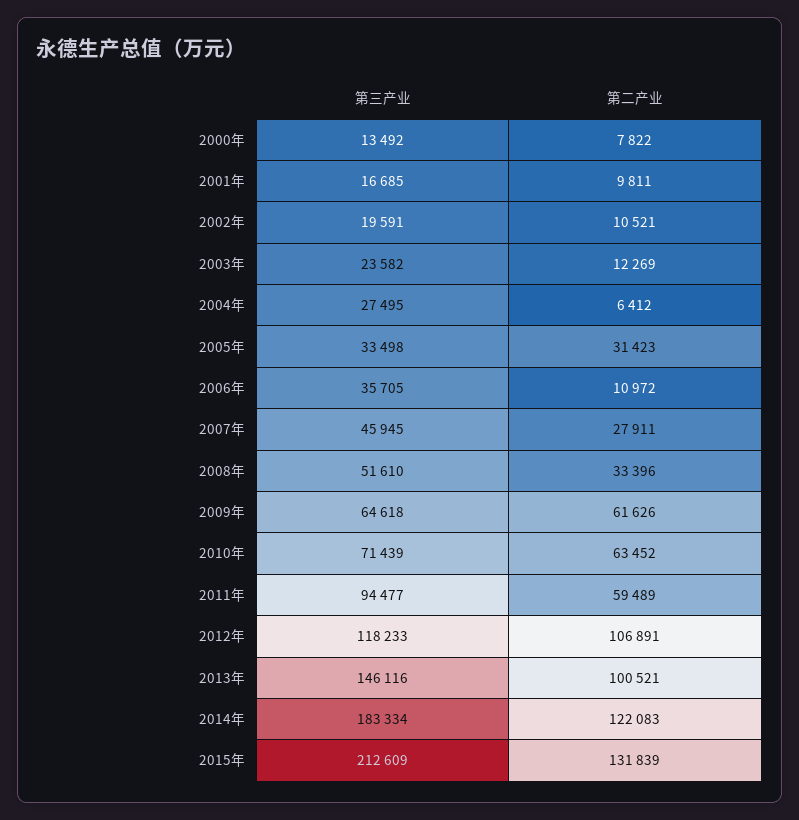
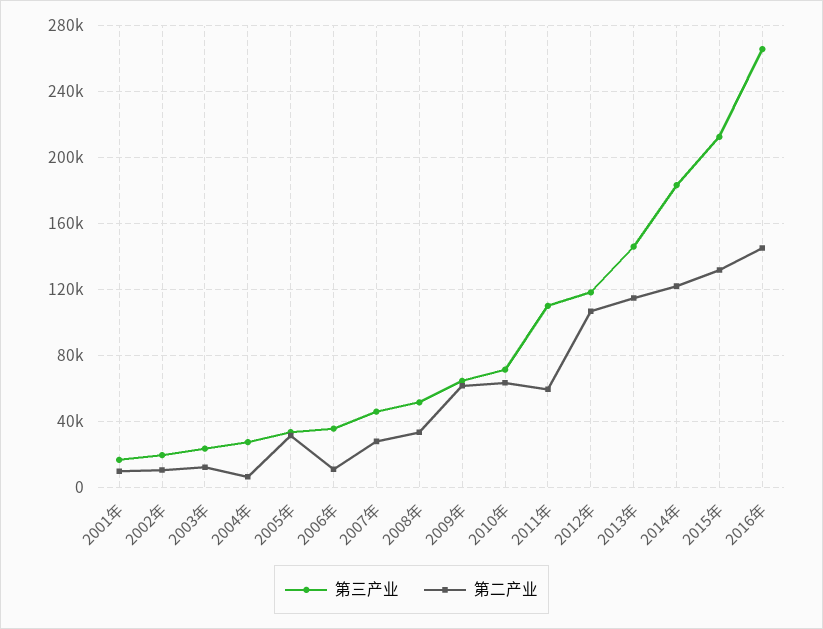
第三产业, 2000年: 13492 -> none
第二产业, 2000年: 7822 -> none
第三产业, 2011年: 94477 -> 110000
第二产业, 2013年: 100521 -> 115000
第三产业, 2016年: none -> 265000
第二产业, 2016年: none -> 145000

